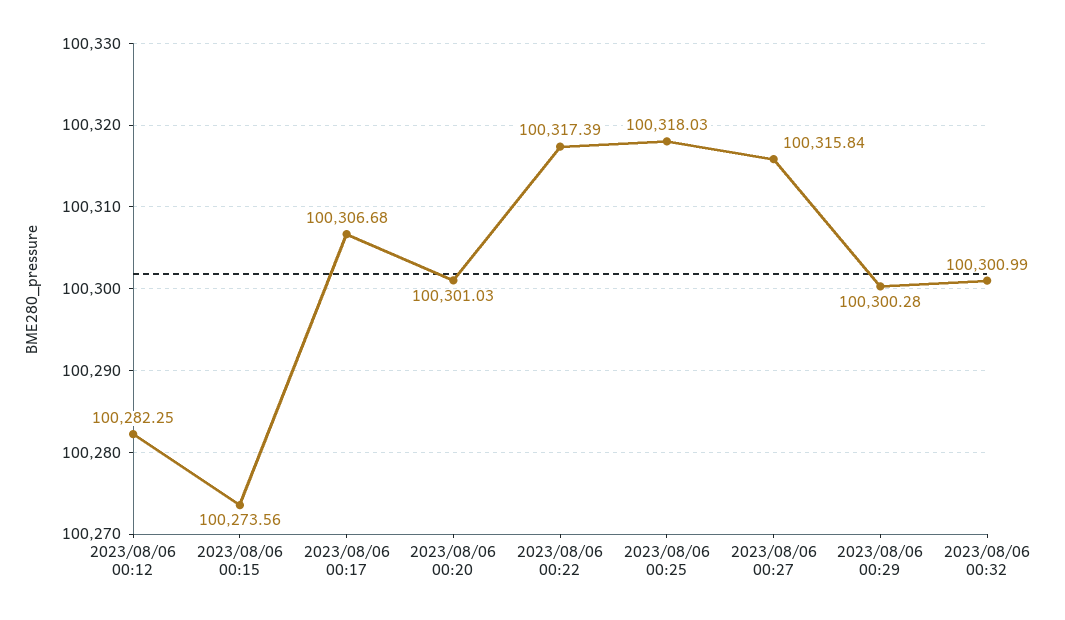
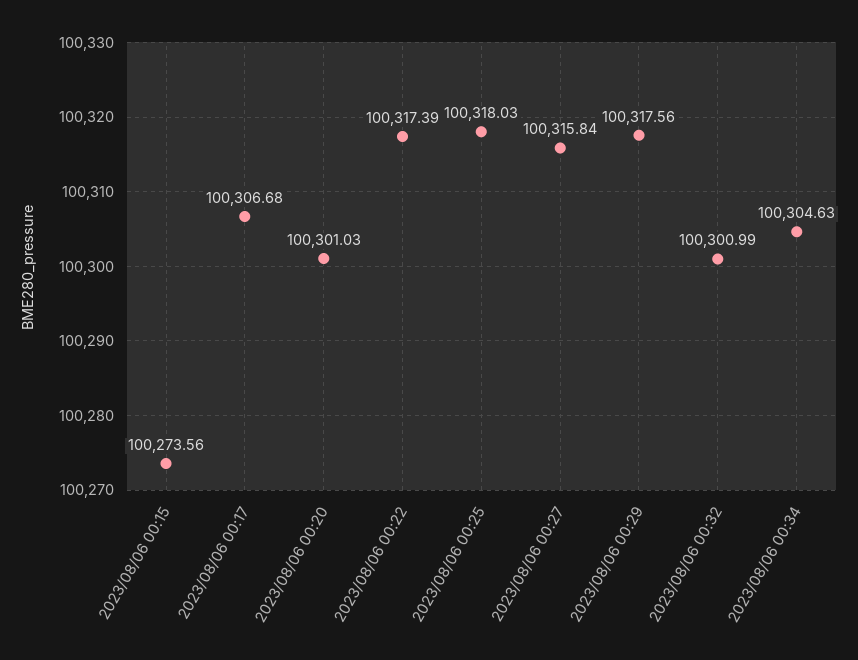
2023/08/06 00:12: 100282.25 -> none
2023/08/06 00:29: 100300.28 -> 100317.56
2023/08/06 00:34: none -> 100304.63

